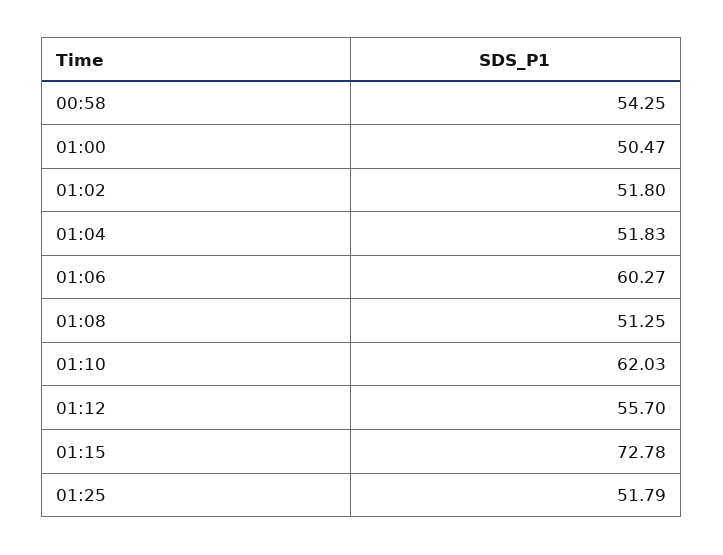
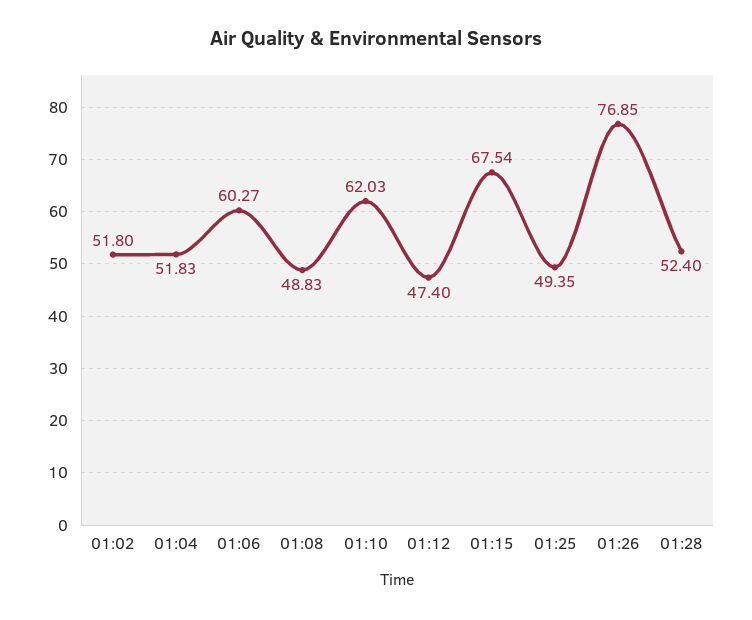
00:58: 54.25 -> none
01:00: 50.47 -> none
01:08: 51.25 -> 48.83
01:12: 55.7 -> 47.4
01:15: 72.78 -> 67.54
01:25: 51.79 -> 49.35
01:26: none -> 76.85
01:28: none -> 52.4

